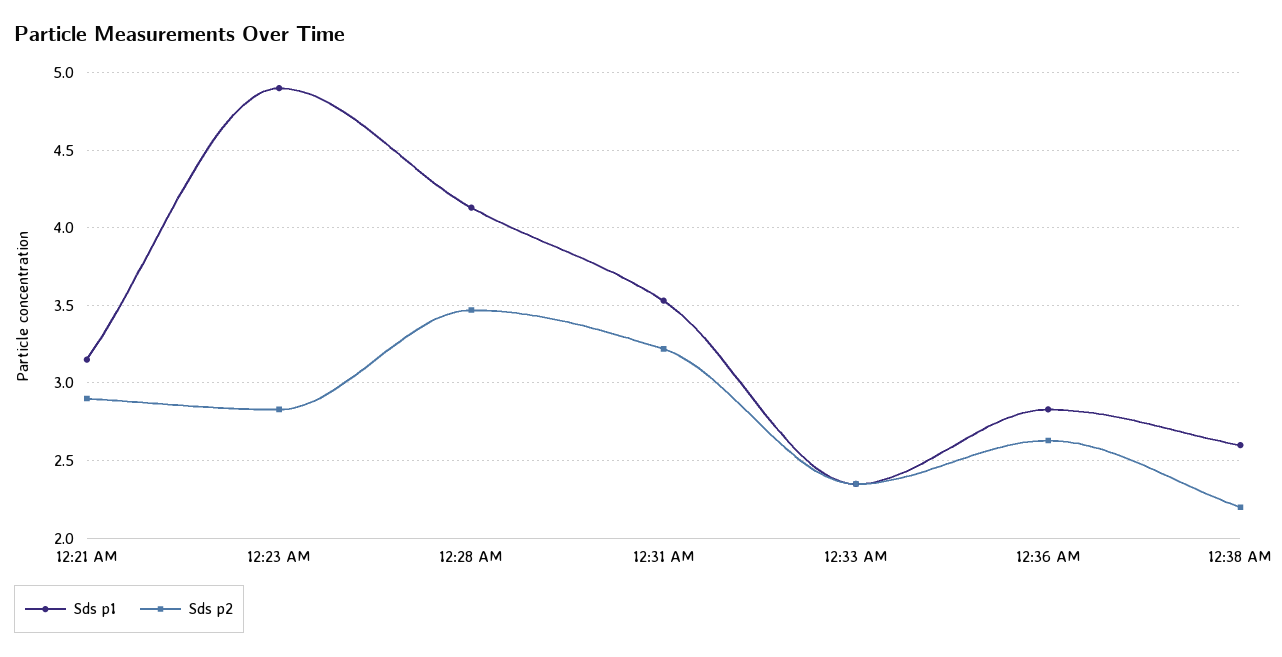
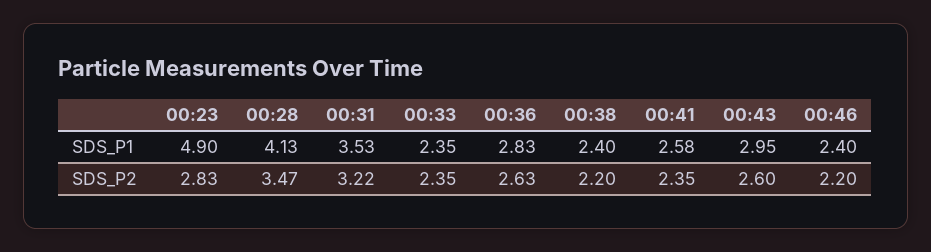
Sds p1, 12:21 AM: 3.15 -> none
Sds p2, 12:21 AM: 2.9 -> none
Sds p1, 12:38 AM: 2.6 -> 2.4
Sds p1, 00:41: none -> 2.58
Sds p1, 00:43: none -> 2.95
Sds p1, 00:46: none -> 2.4
Sds p2, 00:41: none -> 2.35
Sds p2, 00:43: none -> 2.6
Sds p2, 00:46: none -> 2.2

